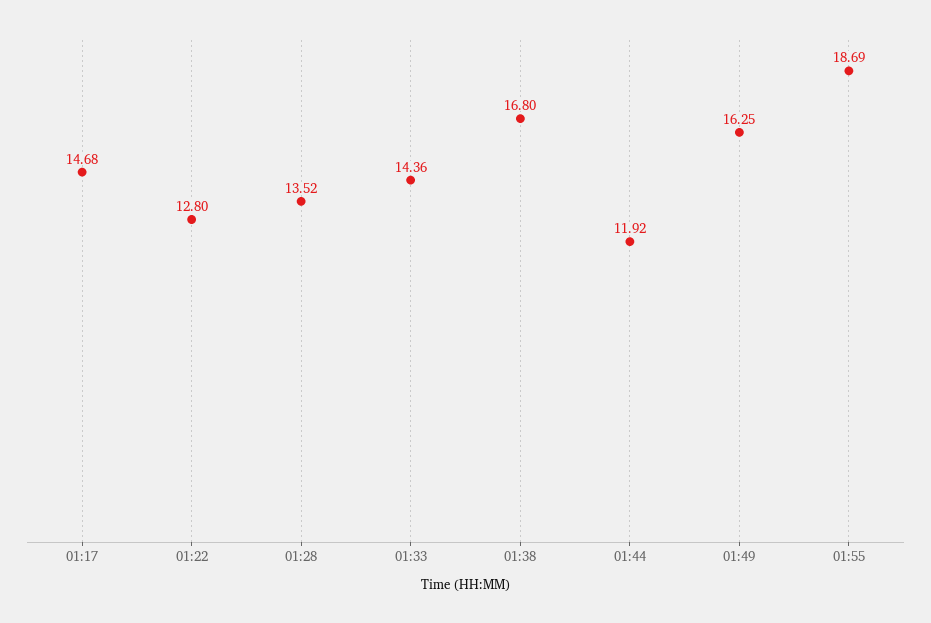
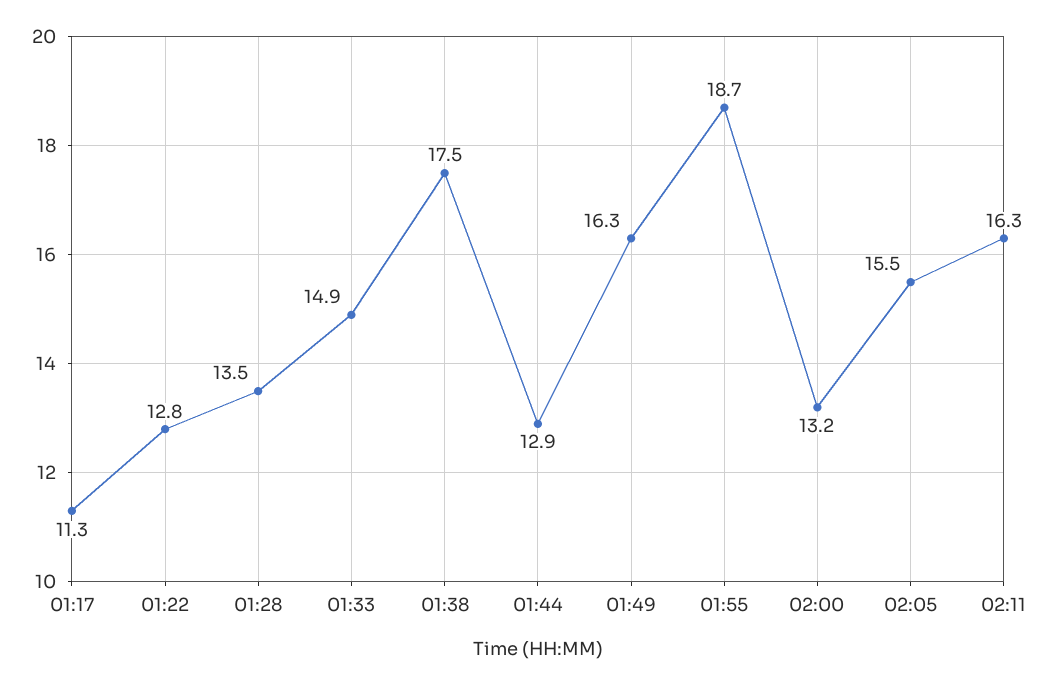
01:17: 14.68 -> 11.3
01:33: 14.36 -> 14.9
01:38: 16.8 -> 17.5
01:44: 11.92 -> 12.9
02:00: none -> 13.2
02:05: none -> 15.5
02:11: none -> 16.3

